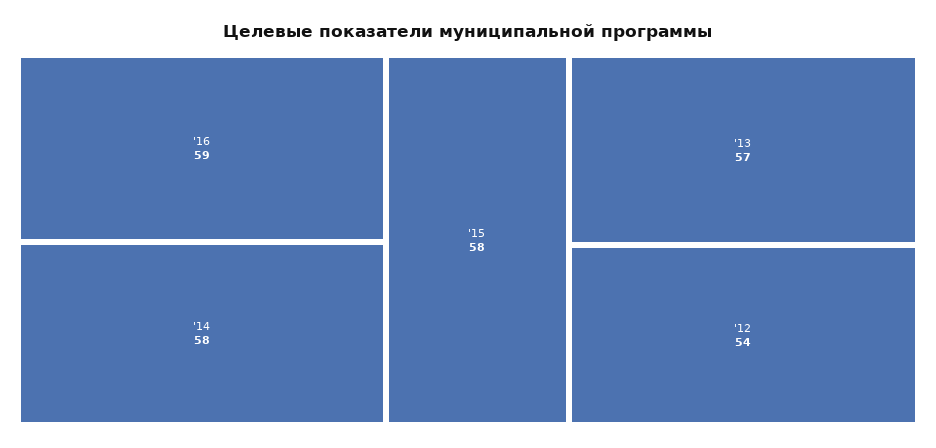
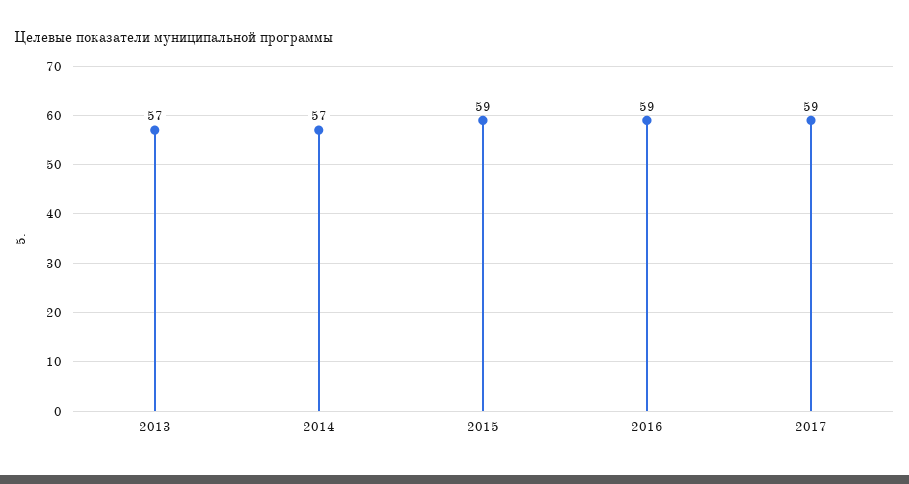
'14: 58 -> 57
'15: 58 -> 59
'12: 54 -> none
2017: none -> 59

